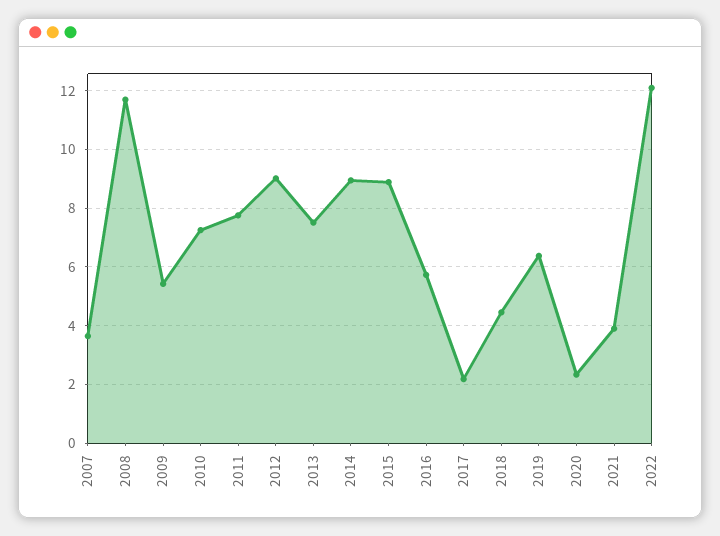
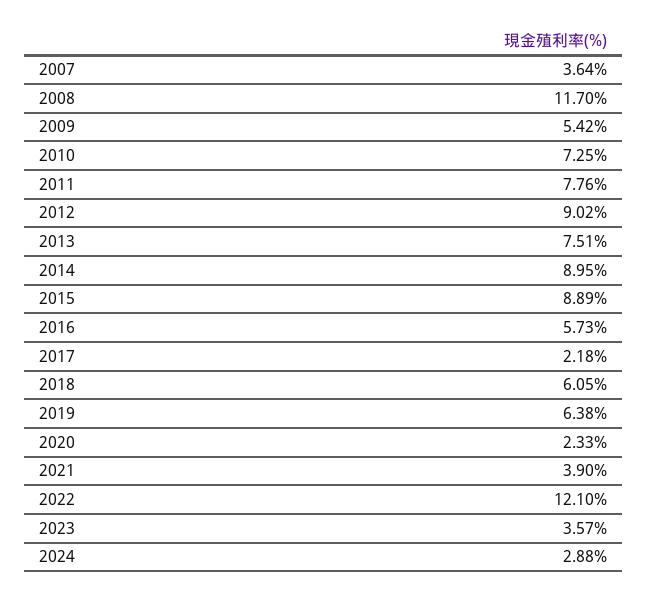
2018: 4.5 -> 6.05
2023: none -> 3.57
2024: none -> 2.88

